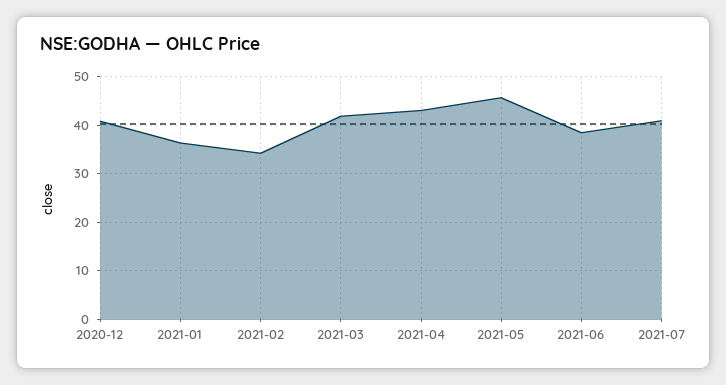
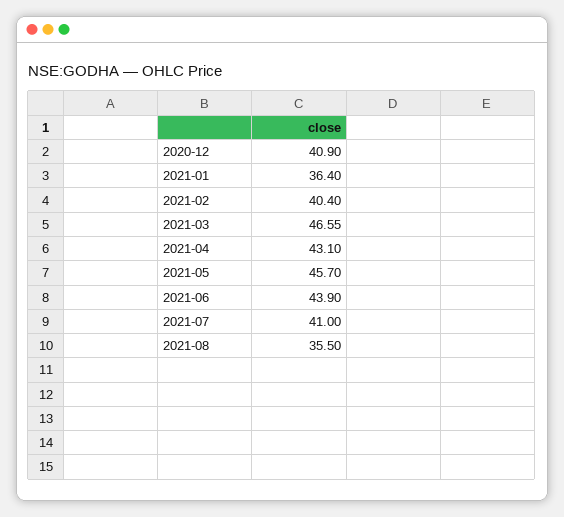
2021-02: 34 -> 40.4
2021-03: 42 -> 46.55
2021-06: 38 -> 43.9
2021-08: none -> 35.5

